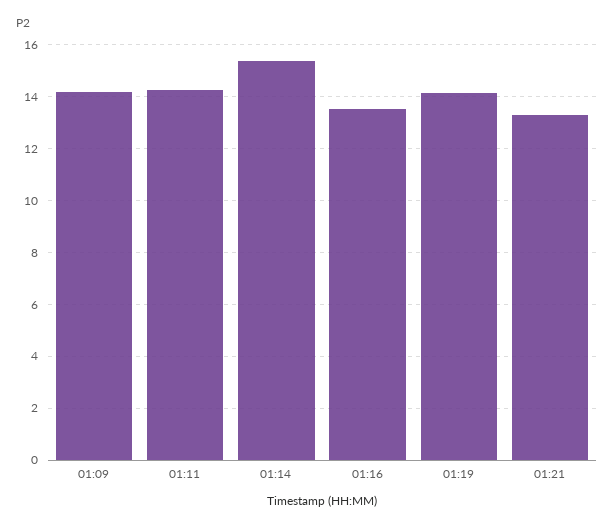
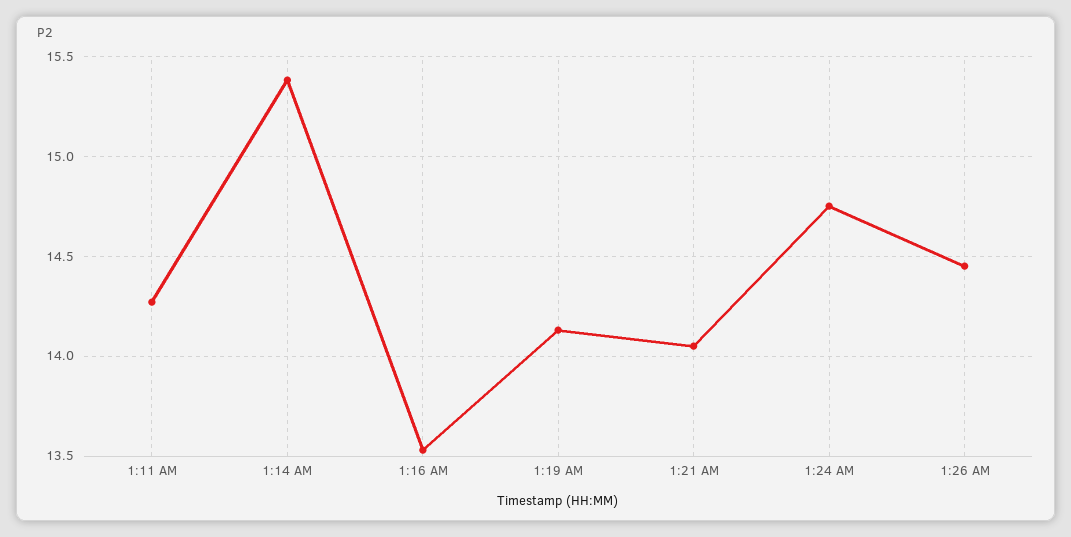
01:09: 14.25 -> none
01:21: 13.25 -> 14.05
1:24 AM: none -> 14.75
1:26 AM: none -> 14.45

